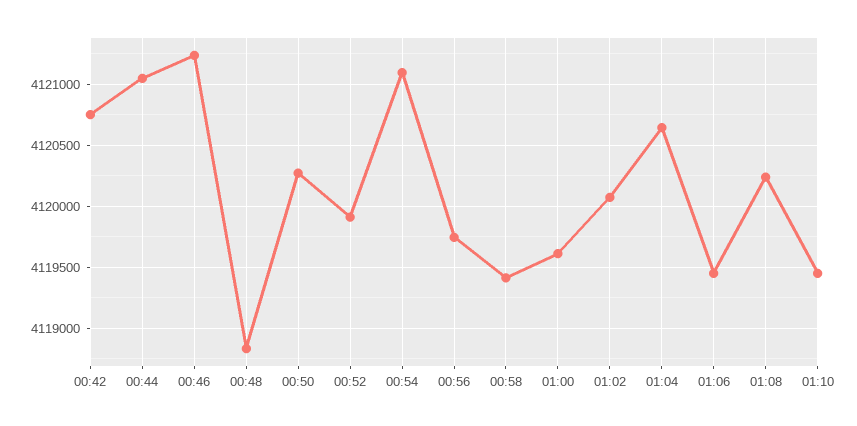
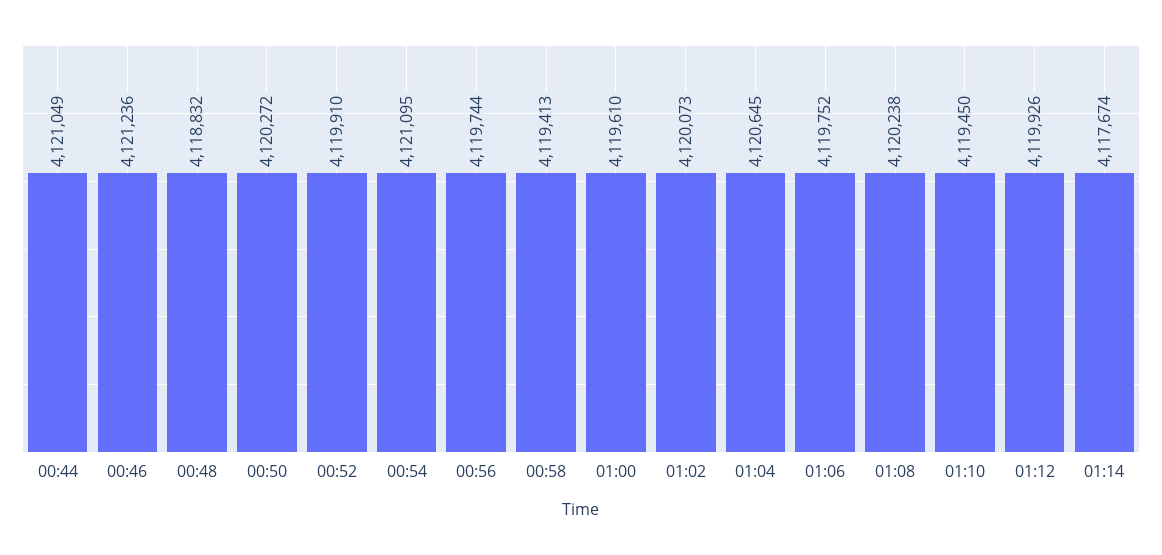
00:42: 4120750 -> none
01:06: 4119450 -> 4119752
01:12: none -> 4119926
01:14: none -> 4117674

